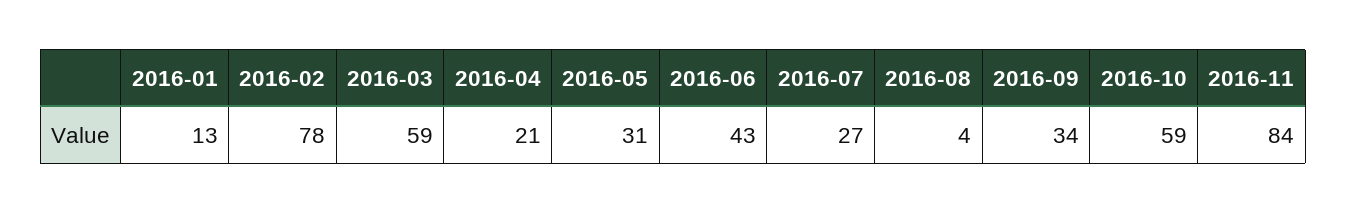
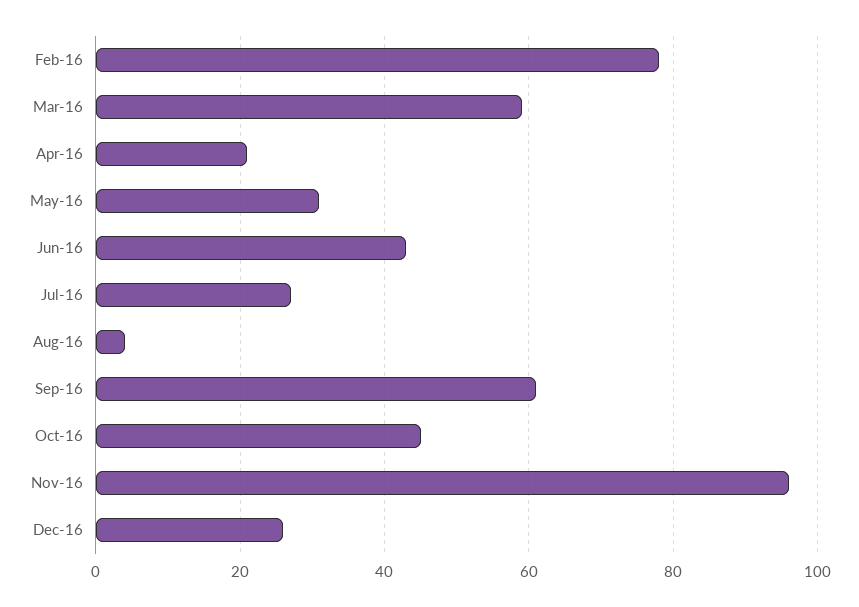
2016-01: 13 -> none
2016-09: 34 -> 60
2016-10: 59 -> 45
2016-11: 84 -> 95
Dec-16: none -> 25

